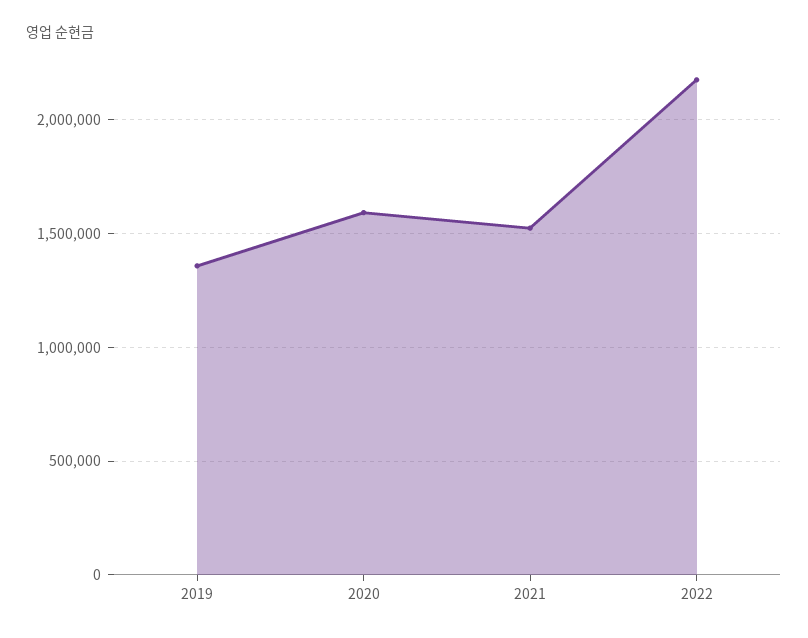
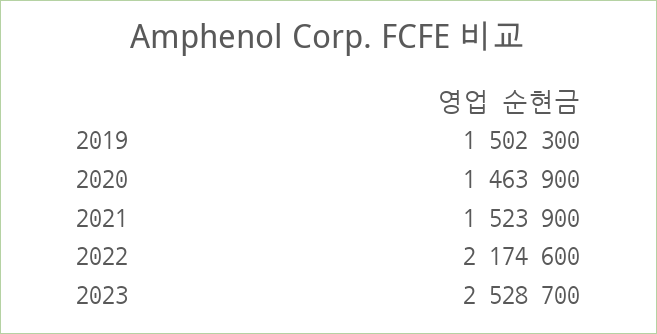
2019: 1350000 -> 1502300
2020: 1600000 -> 1463900
2023: none -> 2528700

